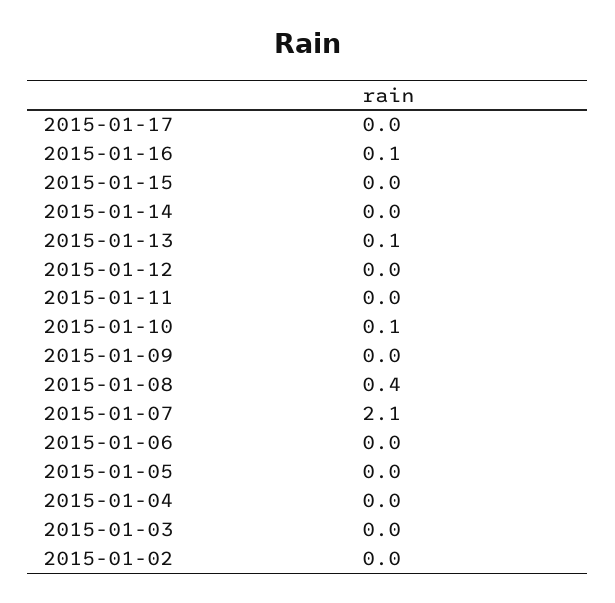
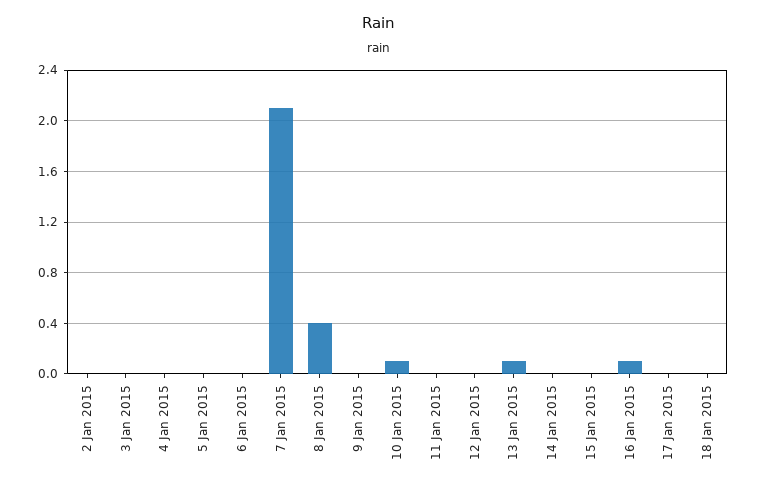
18 Jan 2015: none -> 0

